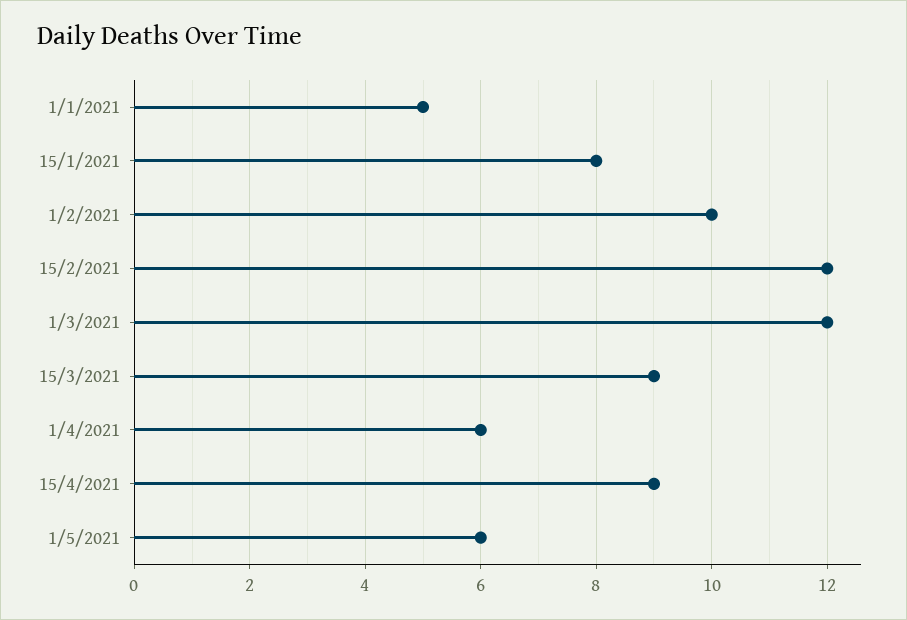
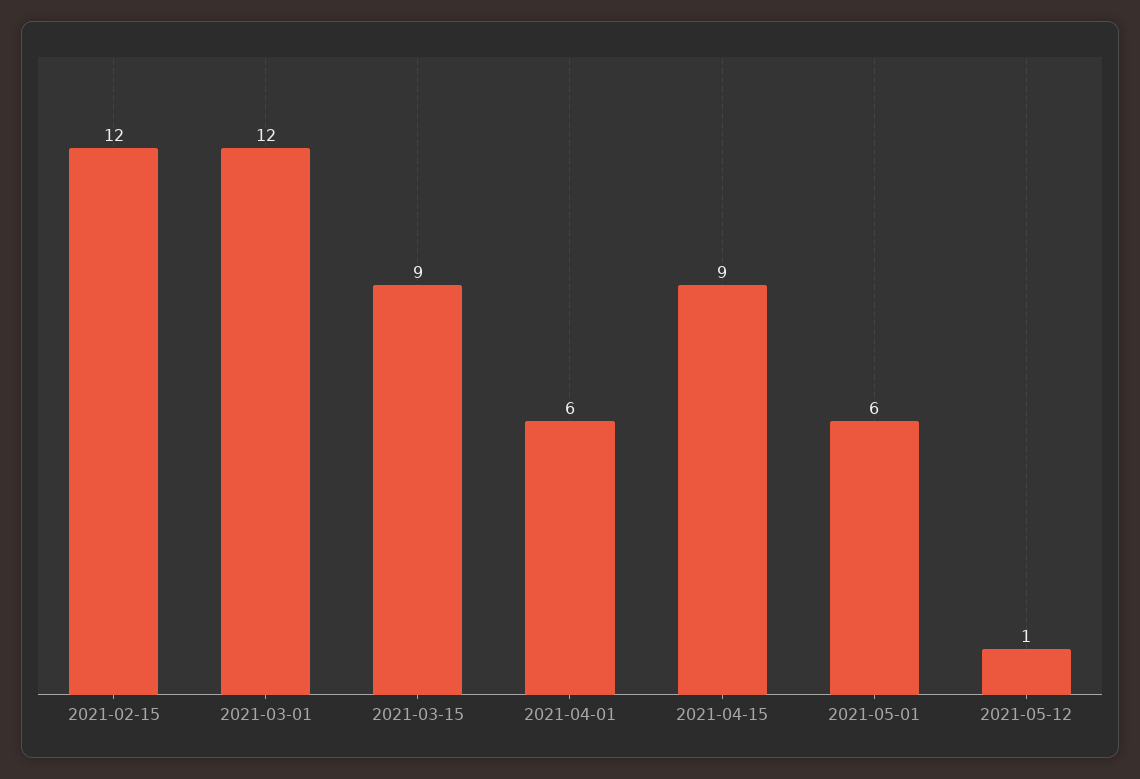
1/1/2021: 5 -> none
15/1/2021: 8 -> none
1/2/2021: 10 -> none
2021-05-12: none -> 1

